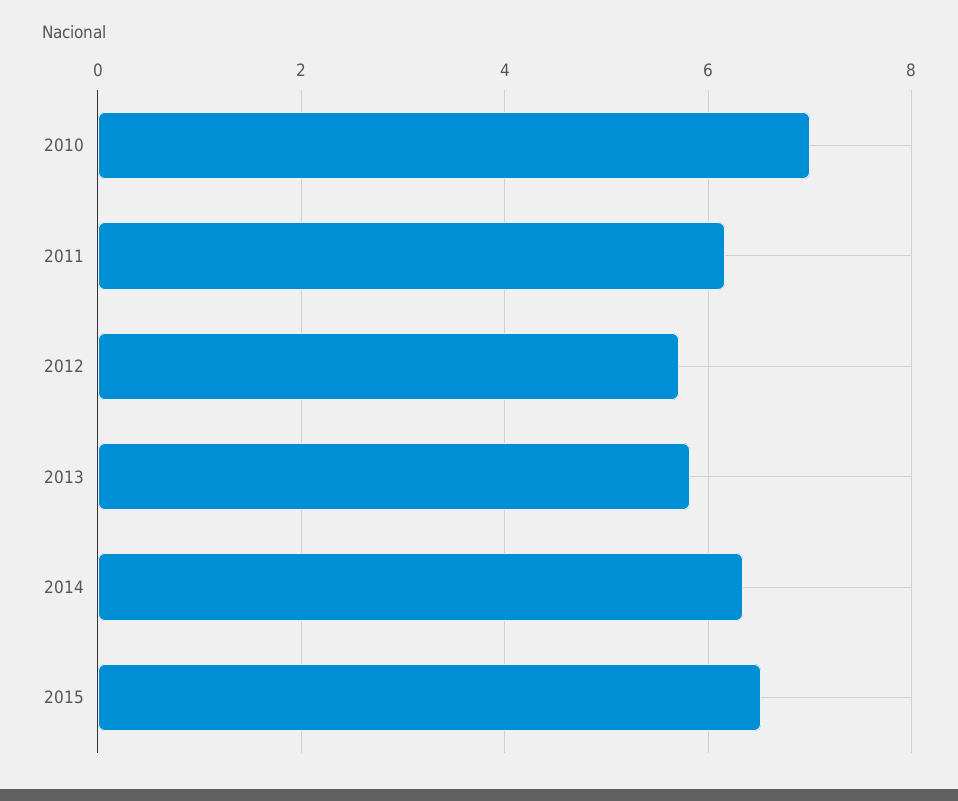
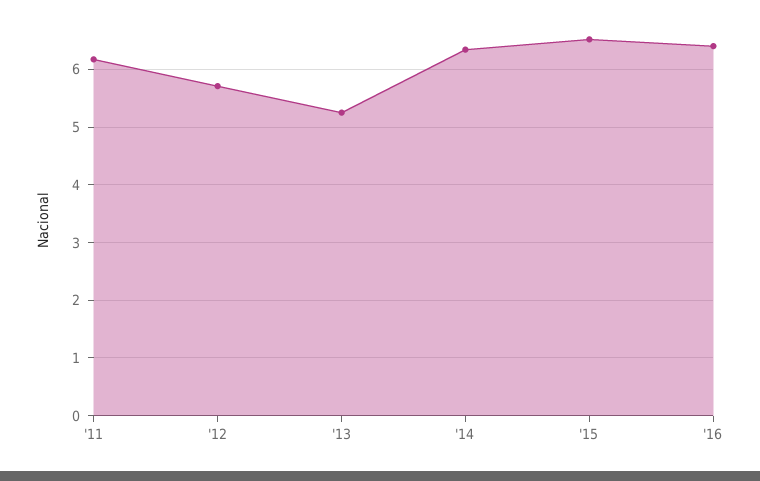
2010: 7 -> none
2013: 5.8 -> 5.2
'16: none -> 6.4

